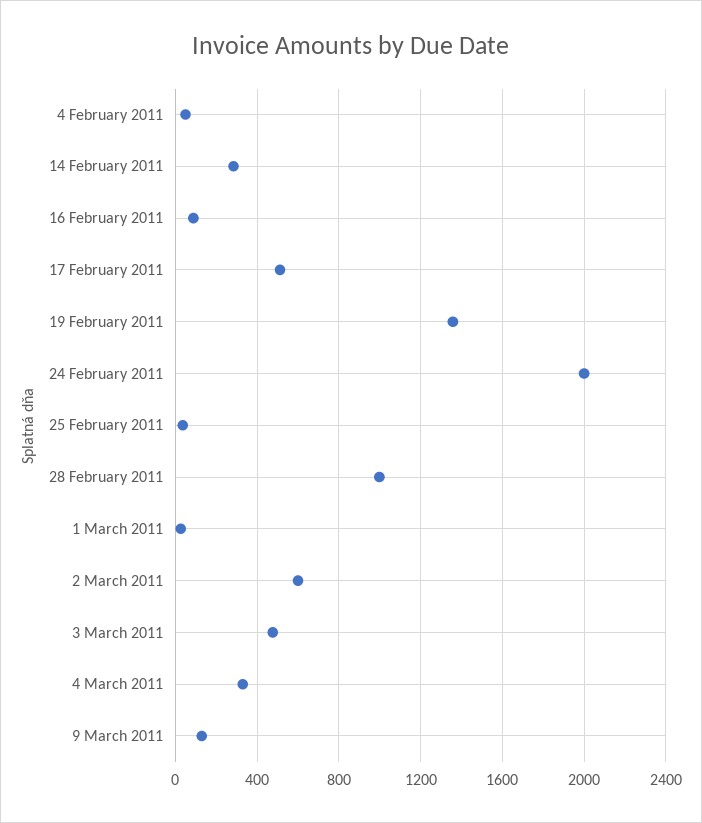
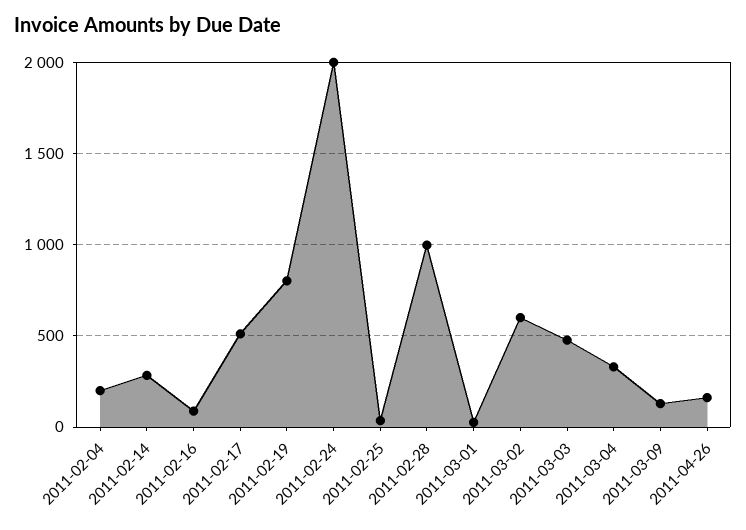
4 February 2011: 50 -> 200
19 February 2011: 1350 -> 800
2011-04-26: none -> 150

